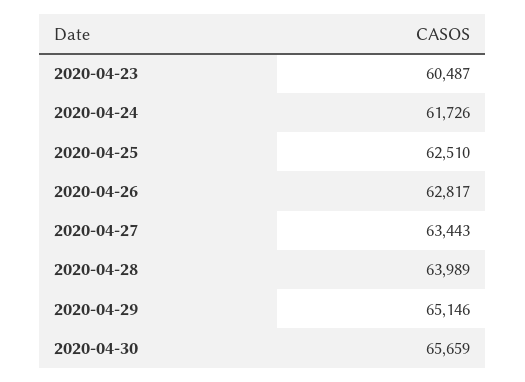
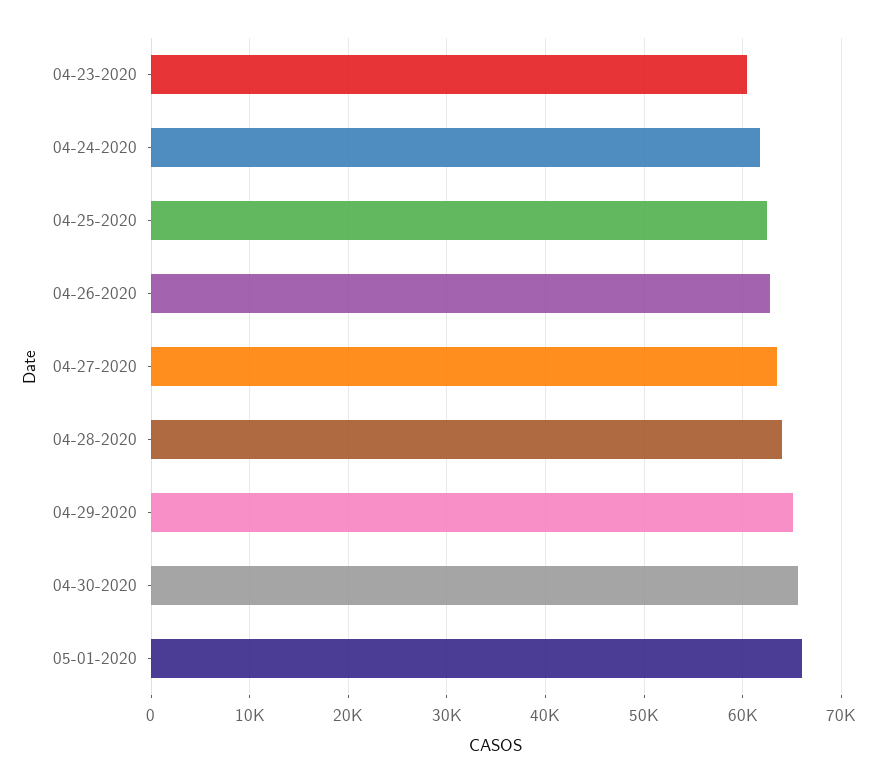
05-01-2020: none -> 66000

